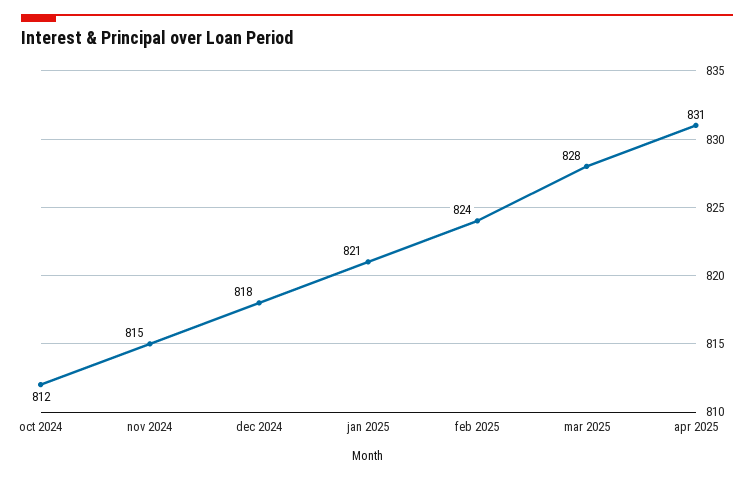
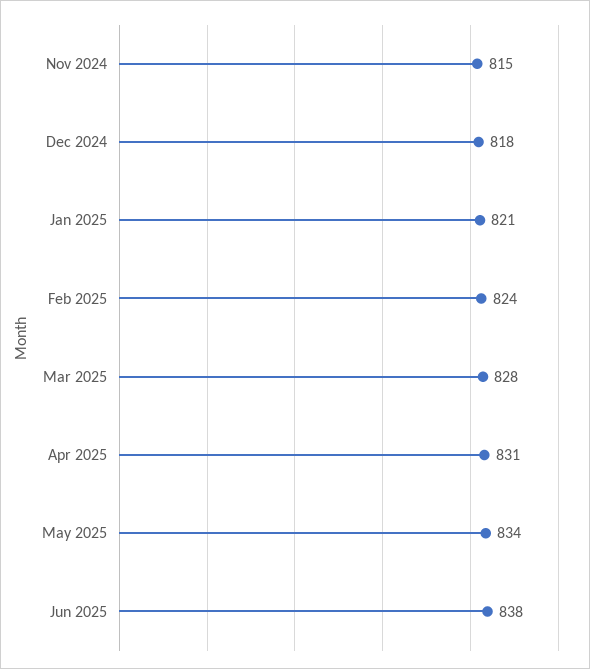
oct 2024: 812 -> none
May 2025: none -> 834
Jun 2025: none -> 838

